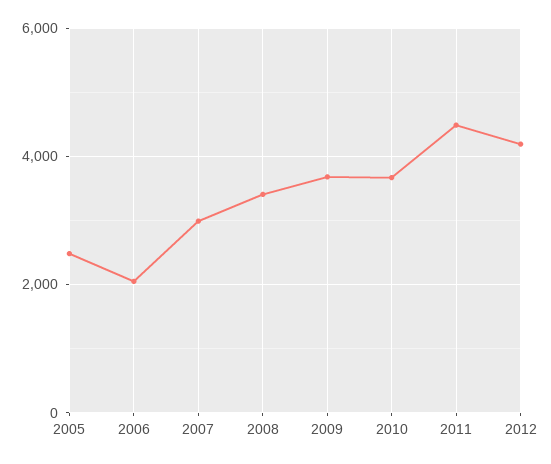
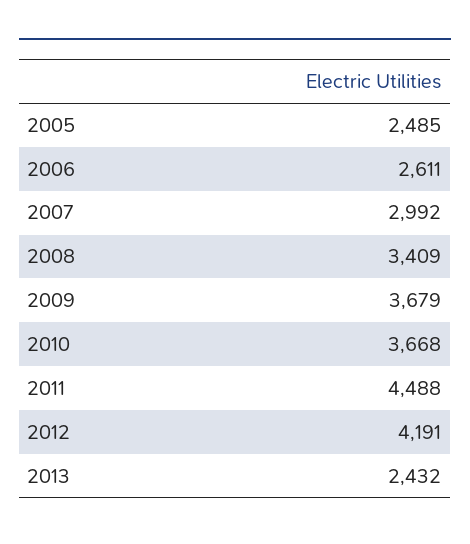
2006: 2000 -> 2611
2013: none -> 2432

